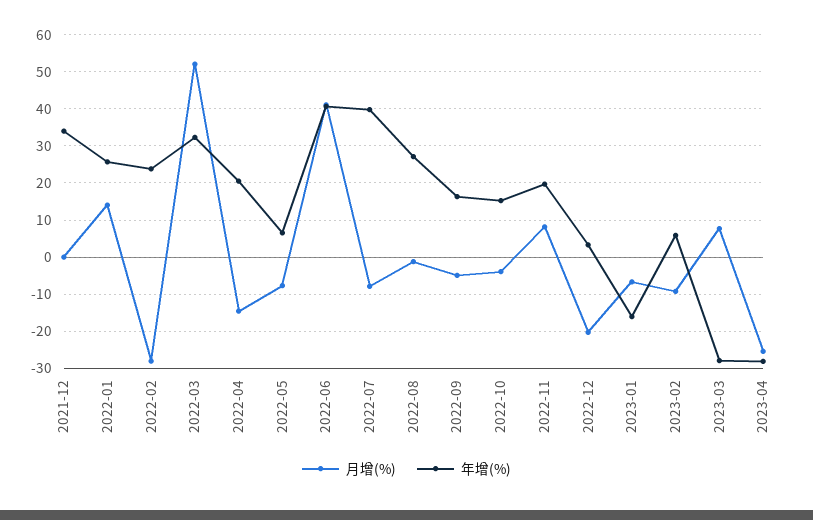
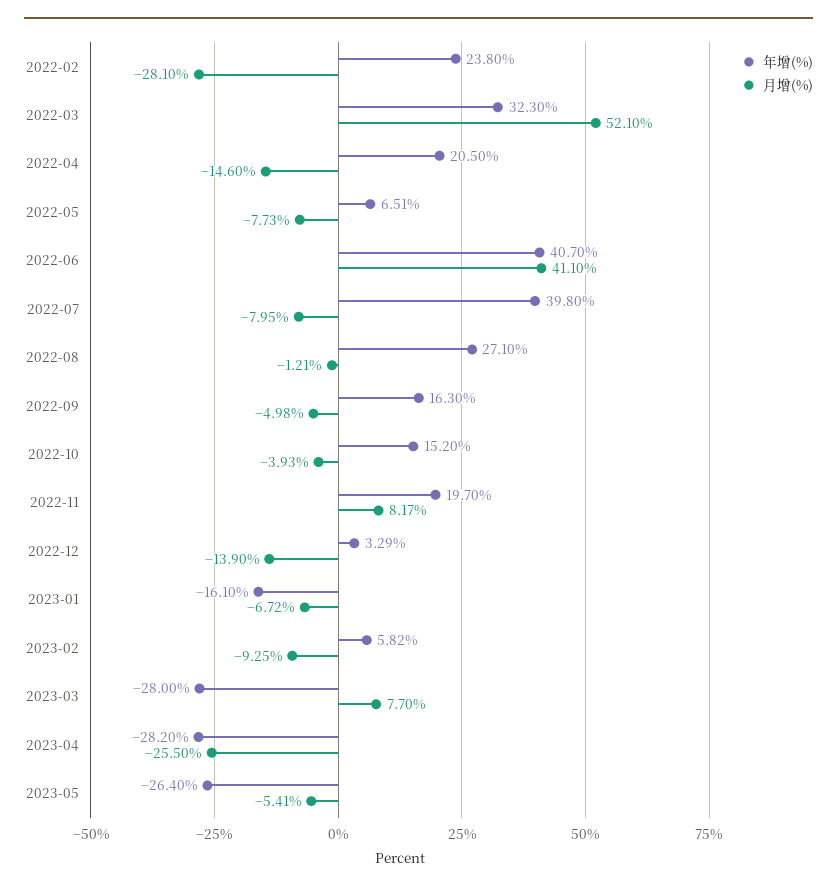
月增(%), 2021-12: 0 -> none
年增(%), 2021-12: 34 -> none
月增(%), 2022-01: 14 -> none
年增(%), 2022-01: 26 -> none
月增(%), 2022-12: -20 -> -13.9
年增(%), 2023-05: none -> -26.4
月增(%), 2023-05: none -> -5.41

